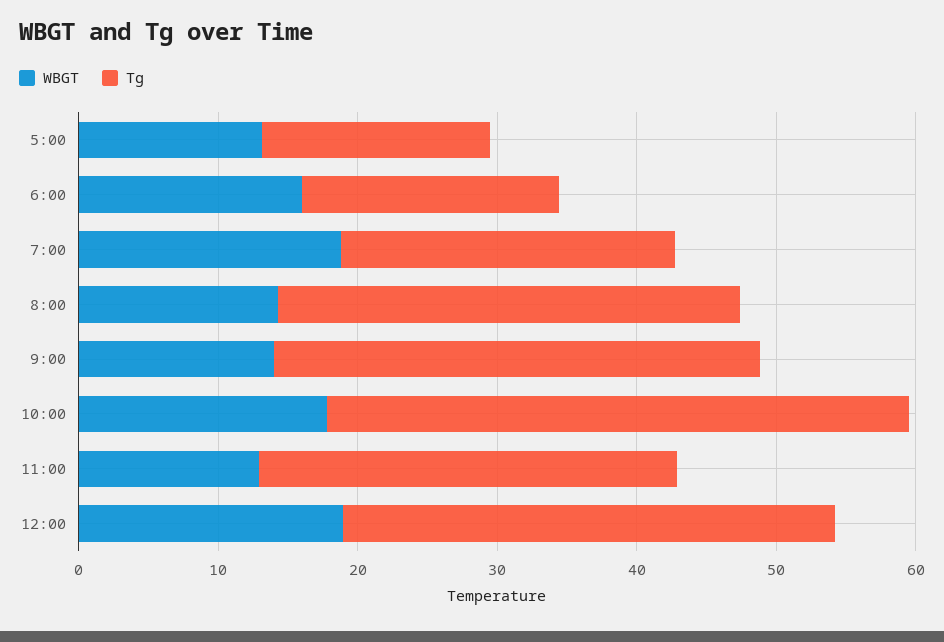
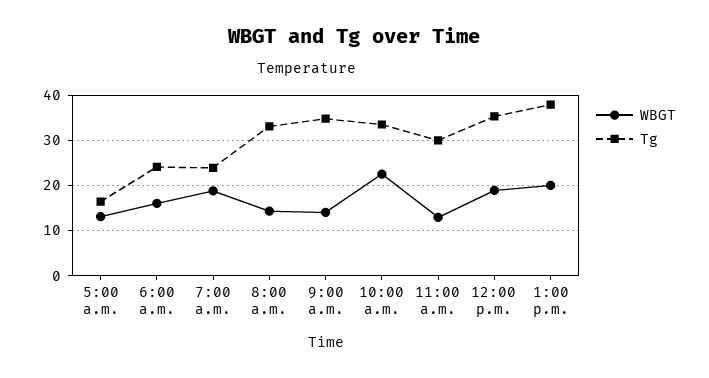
Tg, 6:00: 18 -> 24
WBGT, 10:00: 18 -> 22
Tg, 10:00: 42 -> 34
WBGT, 1:00 p.m.: none -> 20
Tg, 1:00 p.m.: none -> 38

